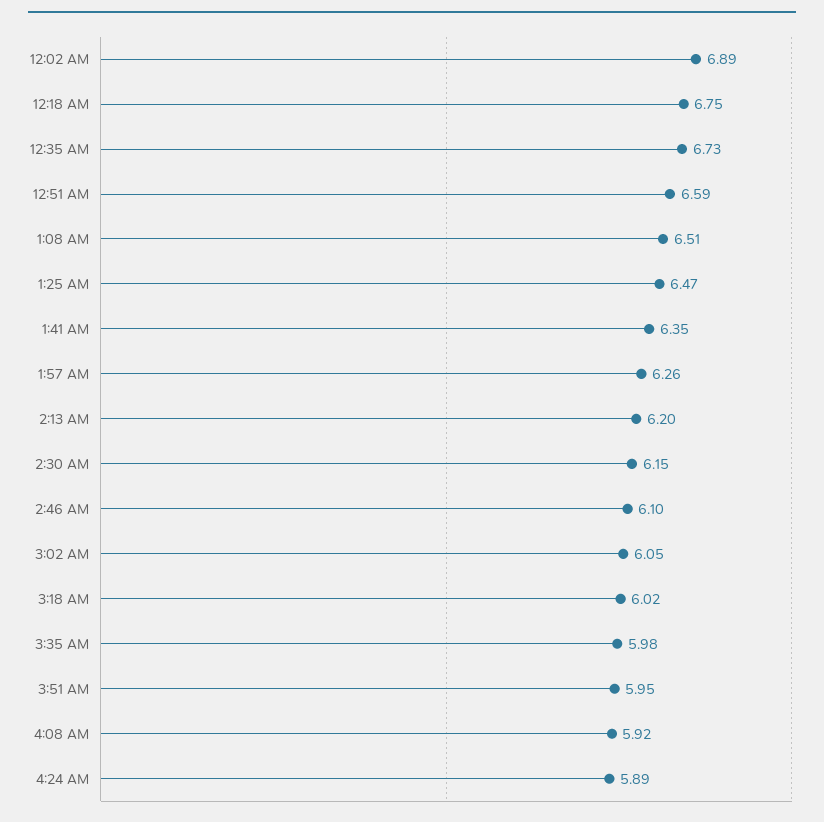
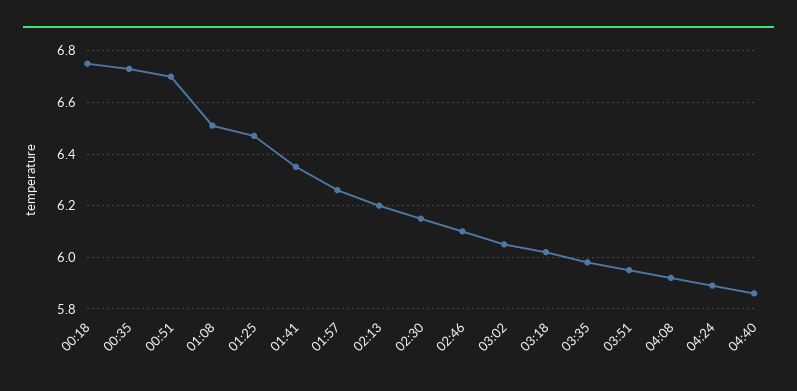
12:02 AM: 6.89 -> none
12:51 AM: 6.59 -> 6.7
04:40: none -> 5.85

